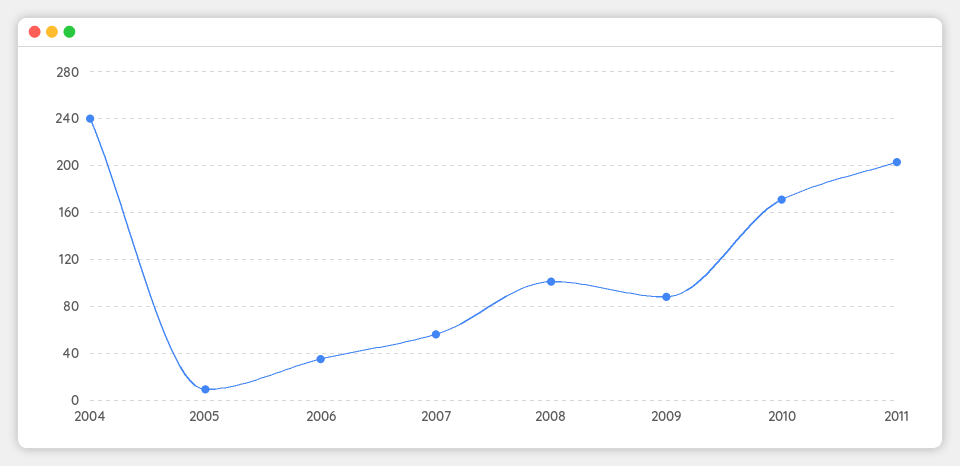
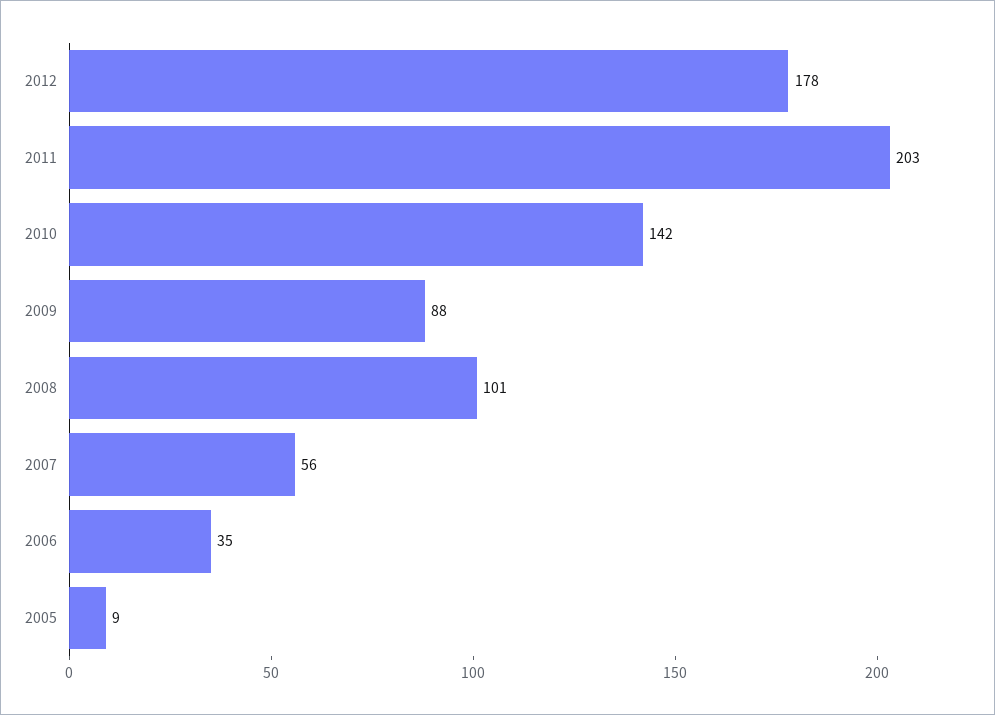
2004: 240 -> none
2010: 170 -> 142
2012: none -> 178

